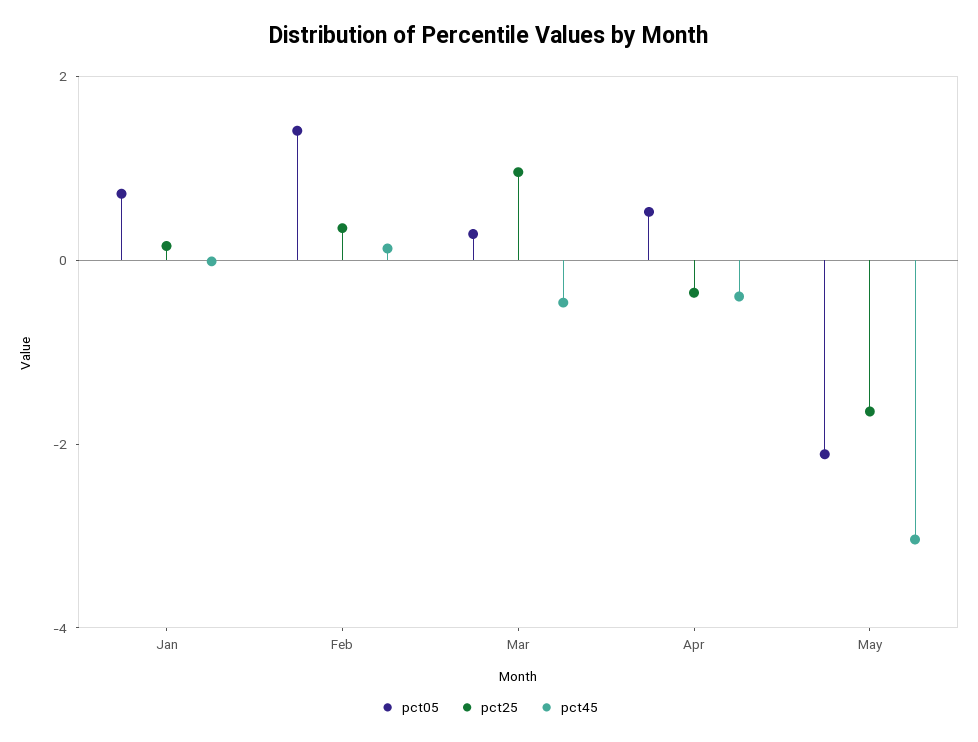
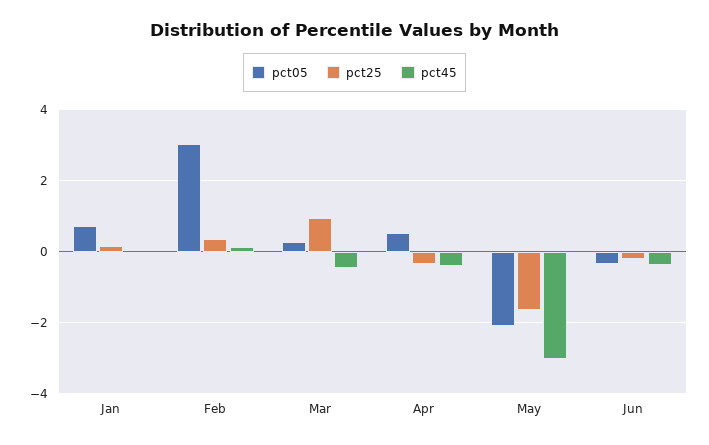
pct05, Feb: 1.5 -> 3
pct05, Jun: none -> -0.4
pct25, Jun: none -> -0.2
pct45, Jun: none -> -0.4

